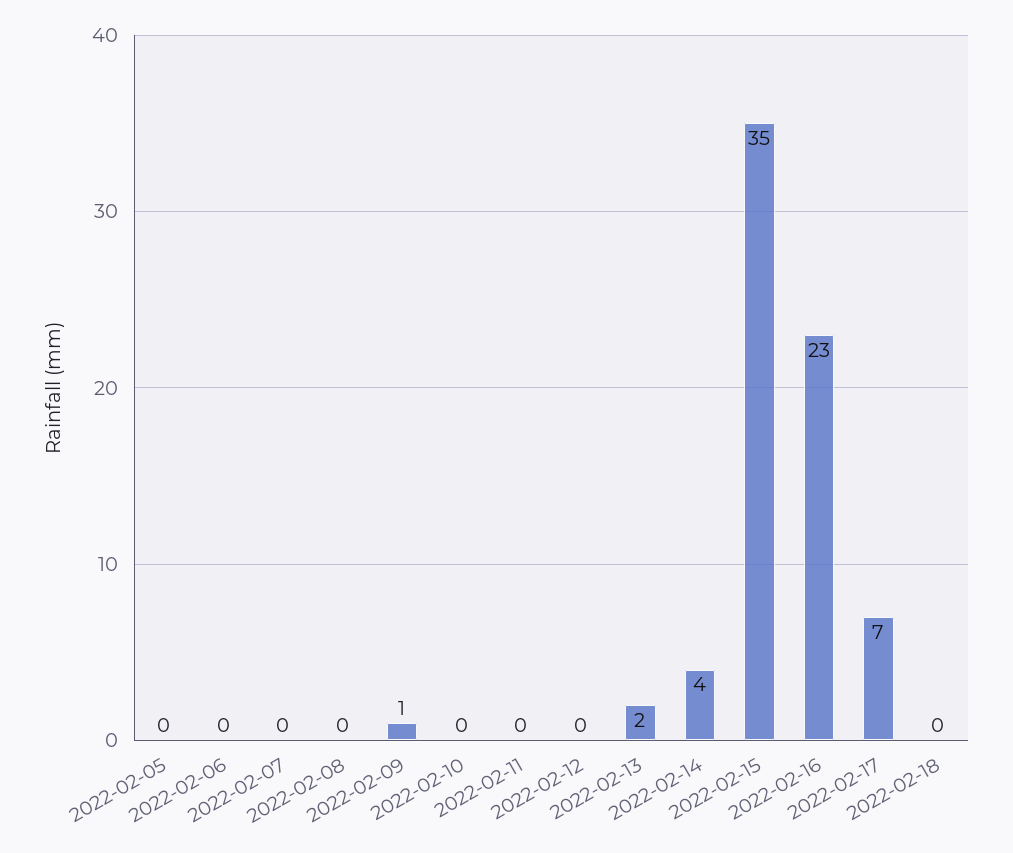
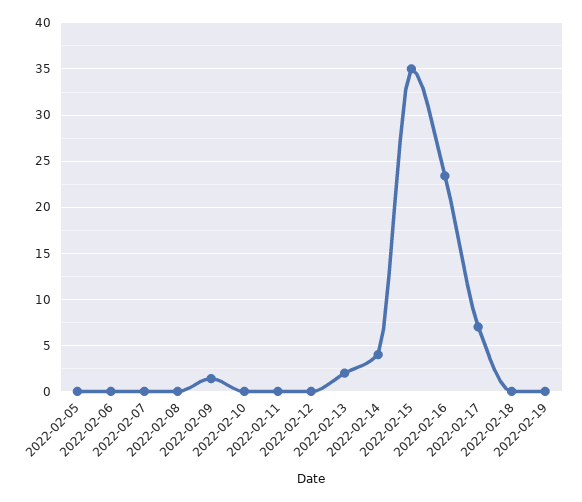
2022-02-19: none -> 0

